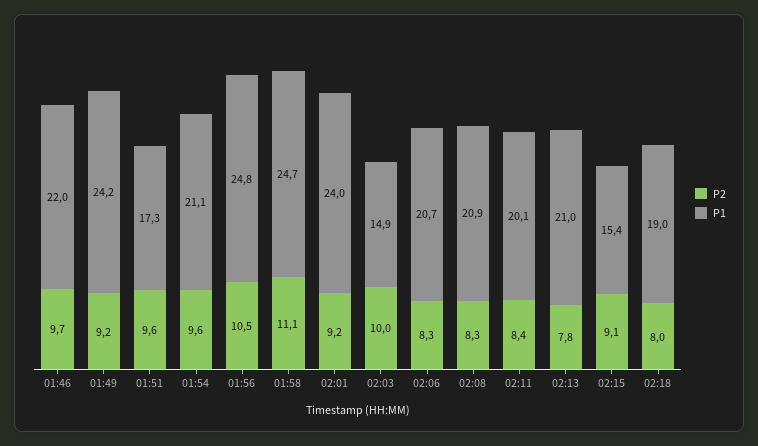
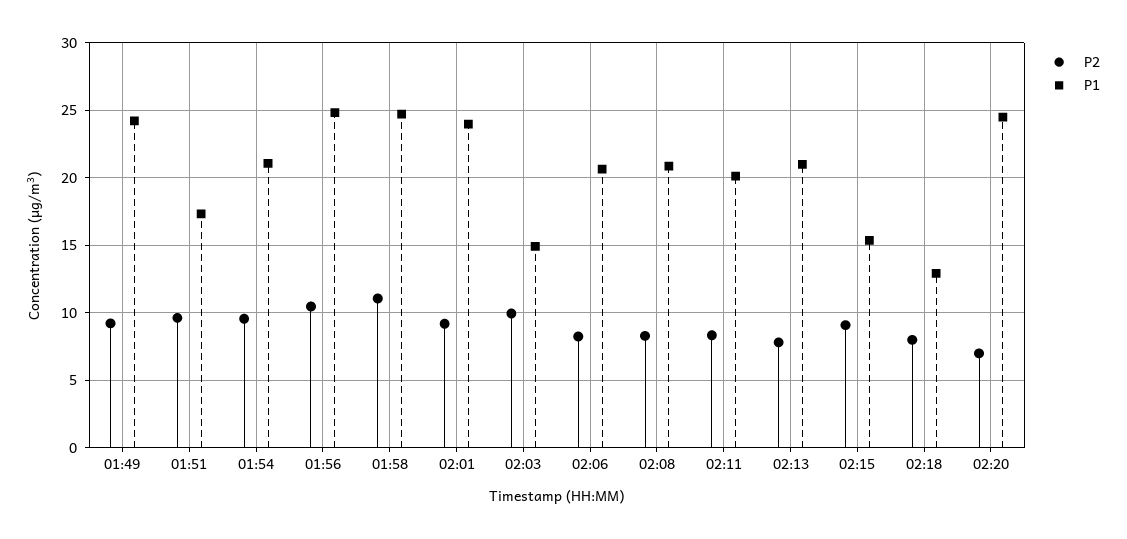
P2, 01:46: 9.7 -> none
P1, 01:46: 22 -> none
P1, 02:18: 19 -> 13
P2, 02:20: none -> 7
P1, 02:20: none -> 24.5

